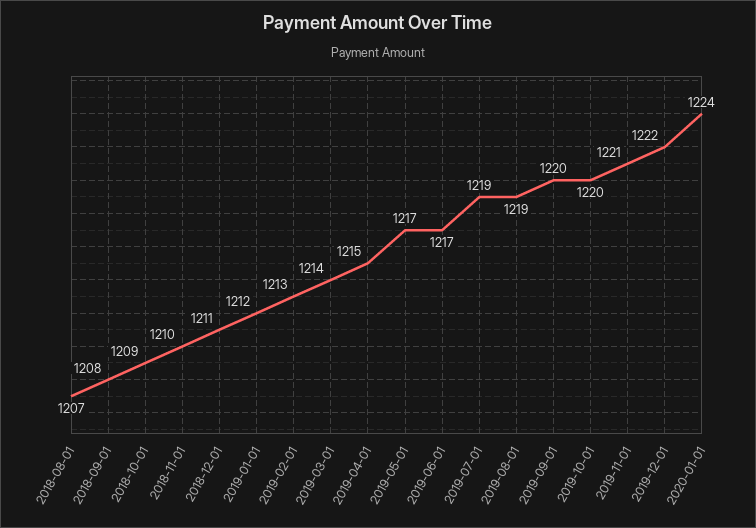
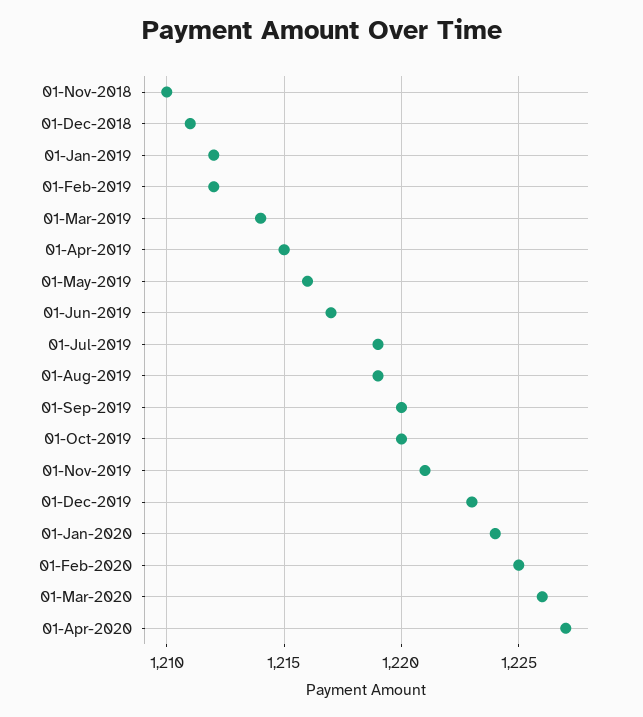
2018-08-01: 1207 -> none
2018-09-01: 1208 -> none
2018-10-01: 1209 -> none
2019-02-01: 1213 -> 1212
2019-05-01: 1217 -> 1216
2019-12-01: 1222 -> 1223
01-Feb-2020: none -> 1225
01-Mar-2020: none -> 1226
01-Apr-2020: none -> 1227

